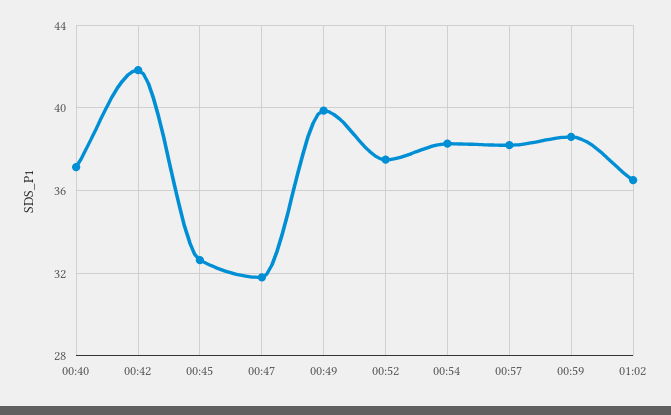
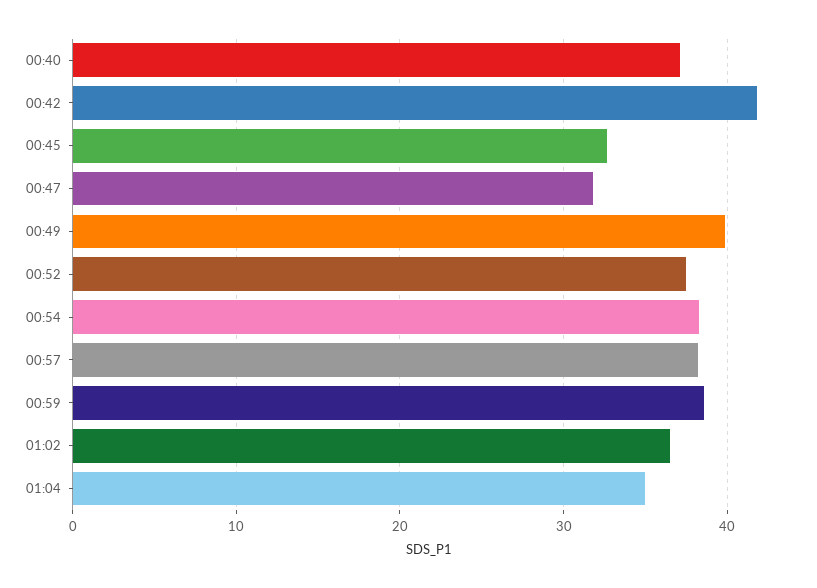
01:04: none -> 35

